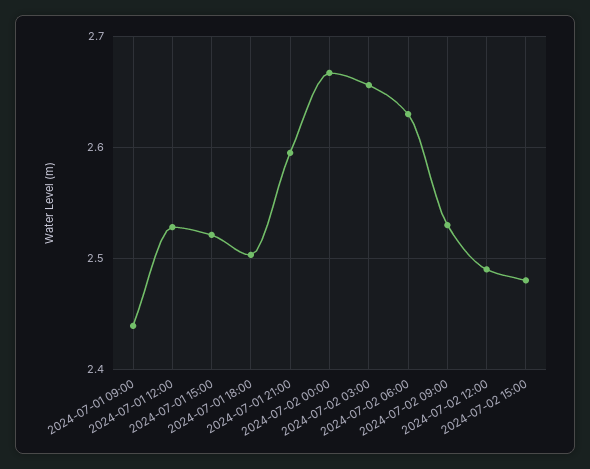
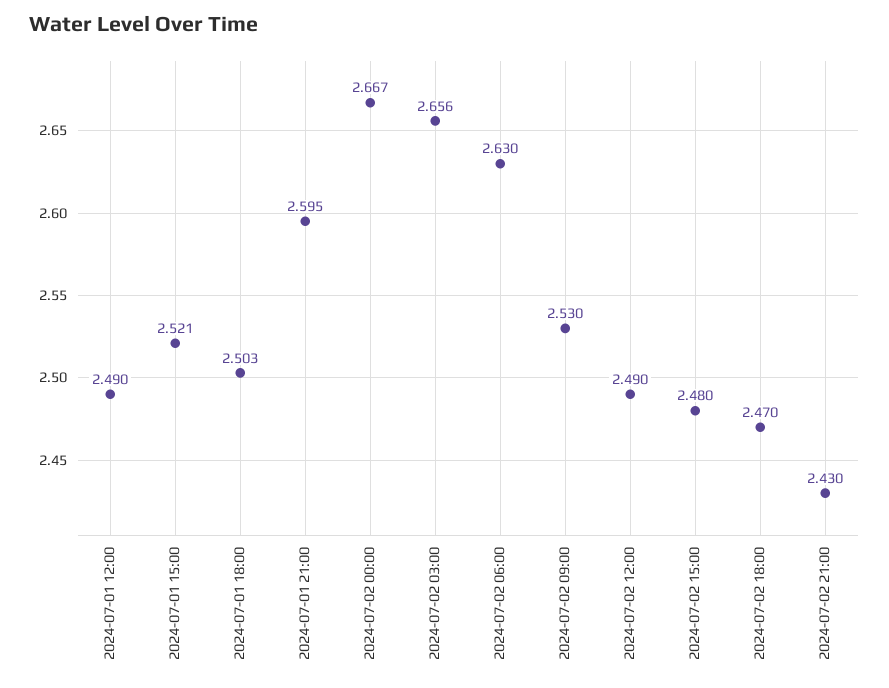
2024-07-01 09:00: 2.44 -> none
2024-07-01 12:00: 2.53 -> 2.49
2024-07-02 18:00: none -> 2.47
2024-07-02 21:00: none -> 2.43

